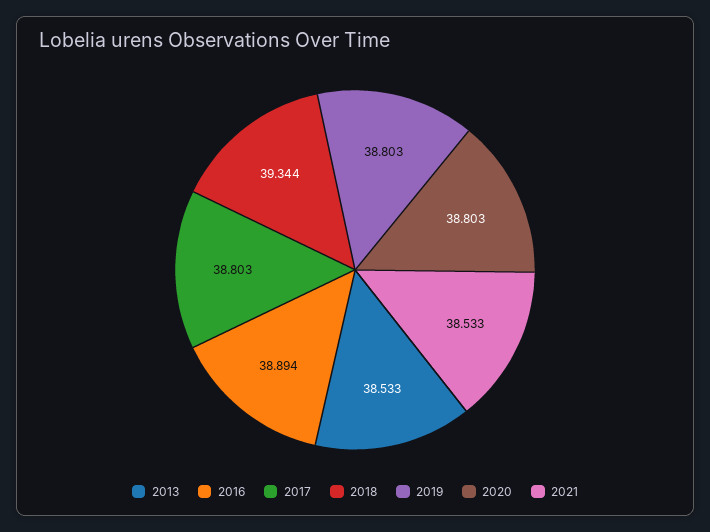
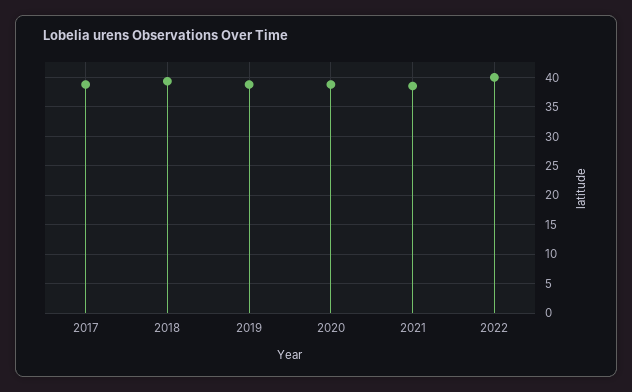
2013: 38.533 -> none
2016: 38.894 -> none
2022: none -> 40

